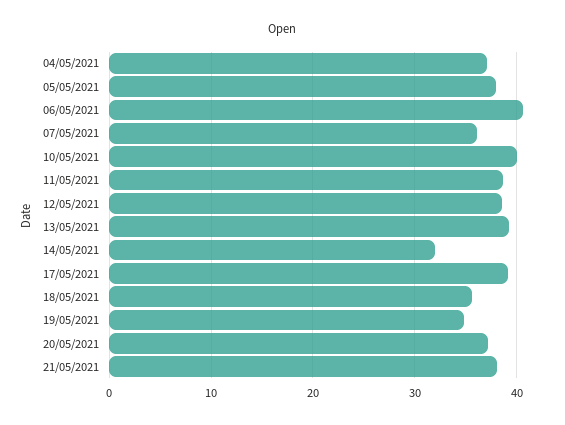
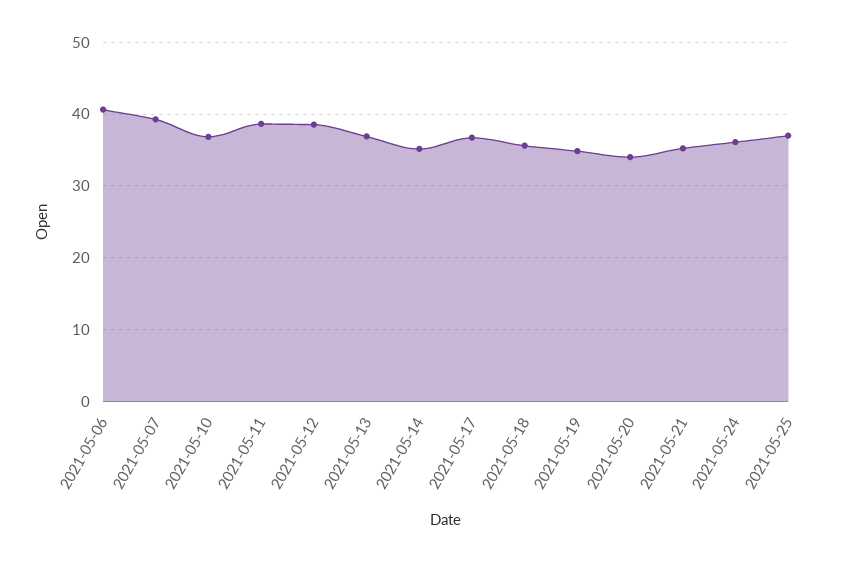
04/05/2021: 37 -> none
05/05/2021: 38 -> none
07/05/2021: 36 -> 39
10/05/2021: 40 -> 37
13/05/2021: 39 -> 37
14/05/2021: 32 -> 35
17/05/2021: 39 -> 37
20/05/2021: 37 -> 34
21/05/2021: 38 -> 35
2021-05-24: none -> 36
2021-05-25: none -> 37

